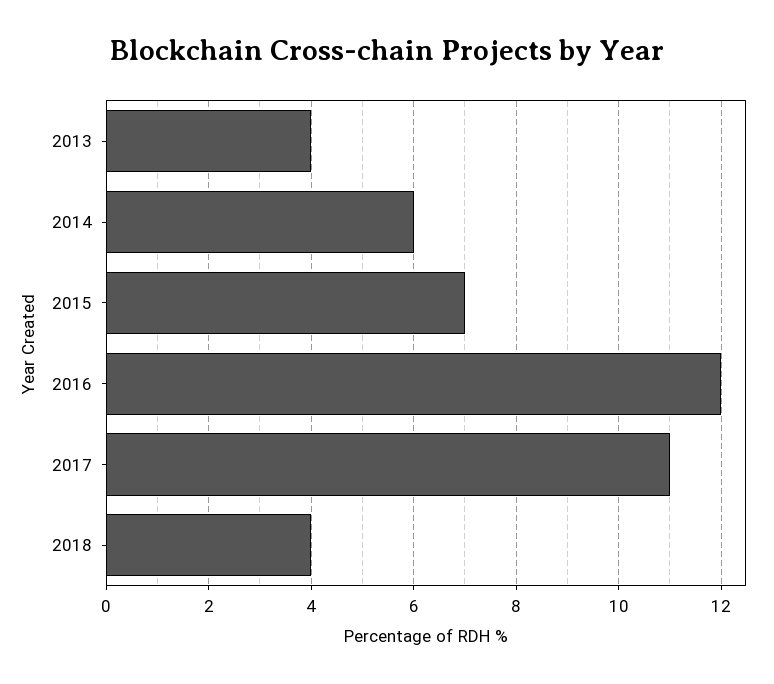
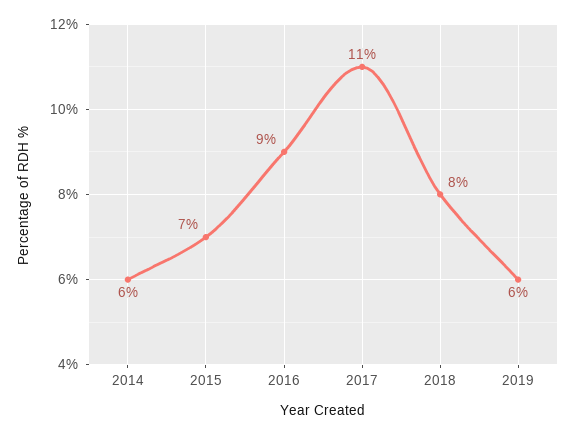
2013: 4 -> none
2016: 12 -> 9
2018: 4 -> 8
2019: none -> 6

